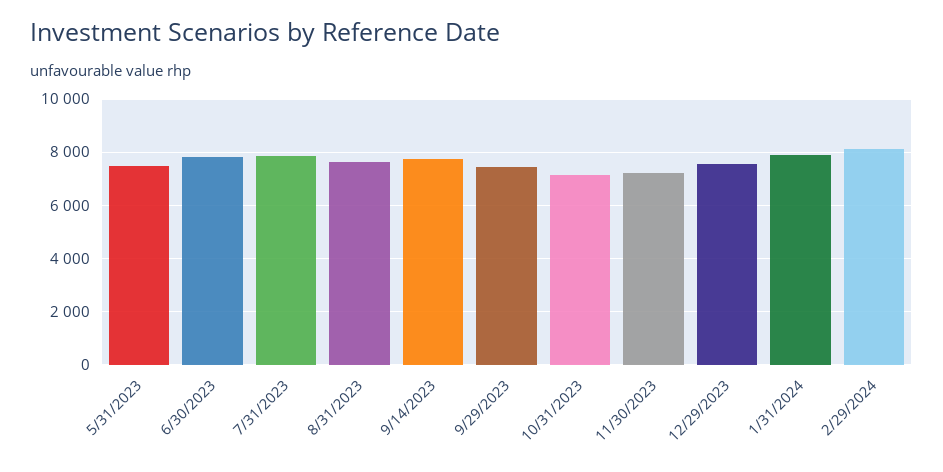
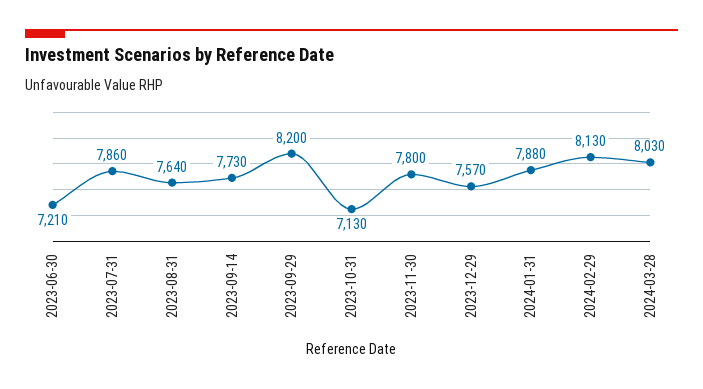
5/31/2023: 7500 -> none
6/30/2023: 7750 -> 7210
9/29/2023: 7500 -> 8200
11/30/2023: 7250 -> 7800
2024-03-28: none -> 8030

